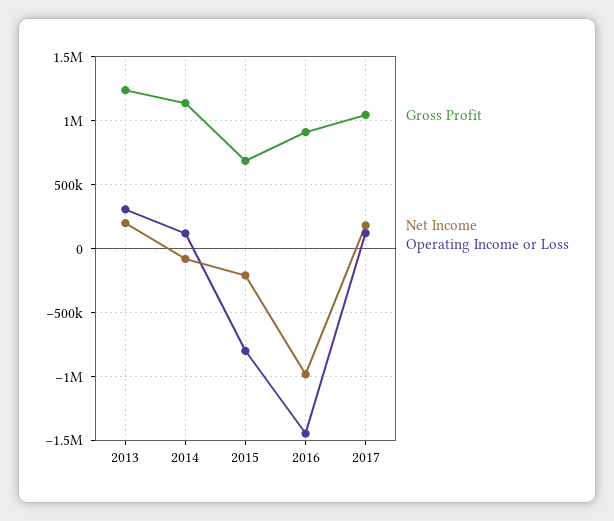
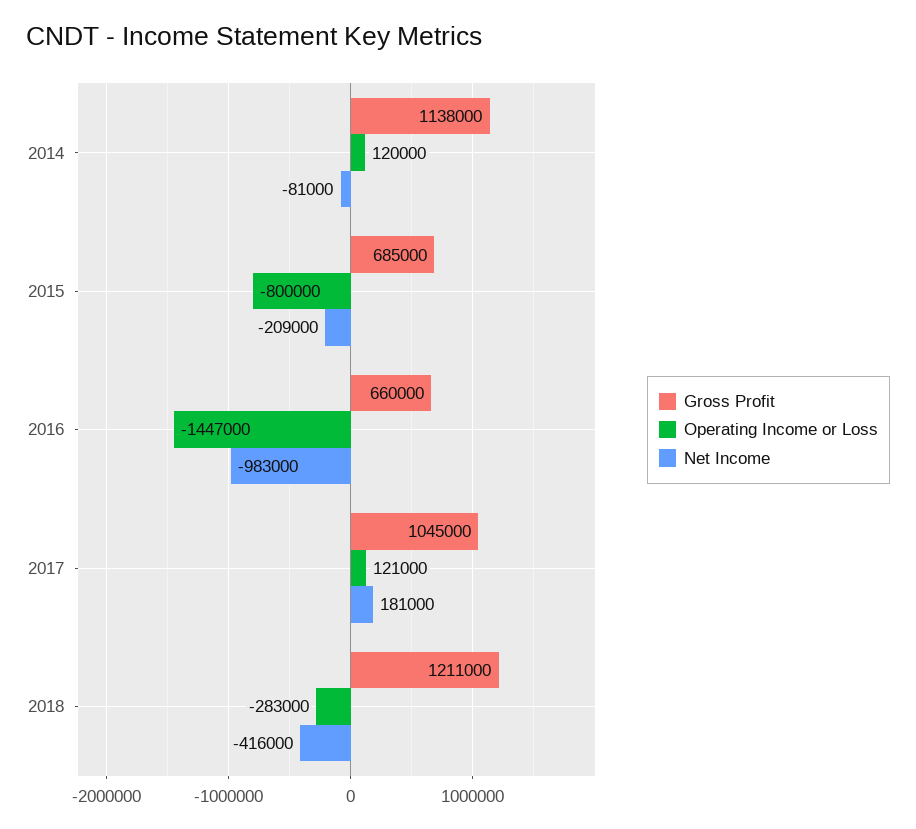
Gross Profit, 2013: 1250000 -> none
Net Income, 2013: 200000 -> none
Operating Income or Loss, 2013: 300000 -> none
Gross Profit, 2016: 900000 -> 660000
Gross Profit, 2018: none -> 1211000
Operating Income or Loss, 2018: none -> -283000
Net Income, 2018: none -> -416000

